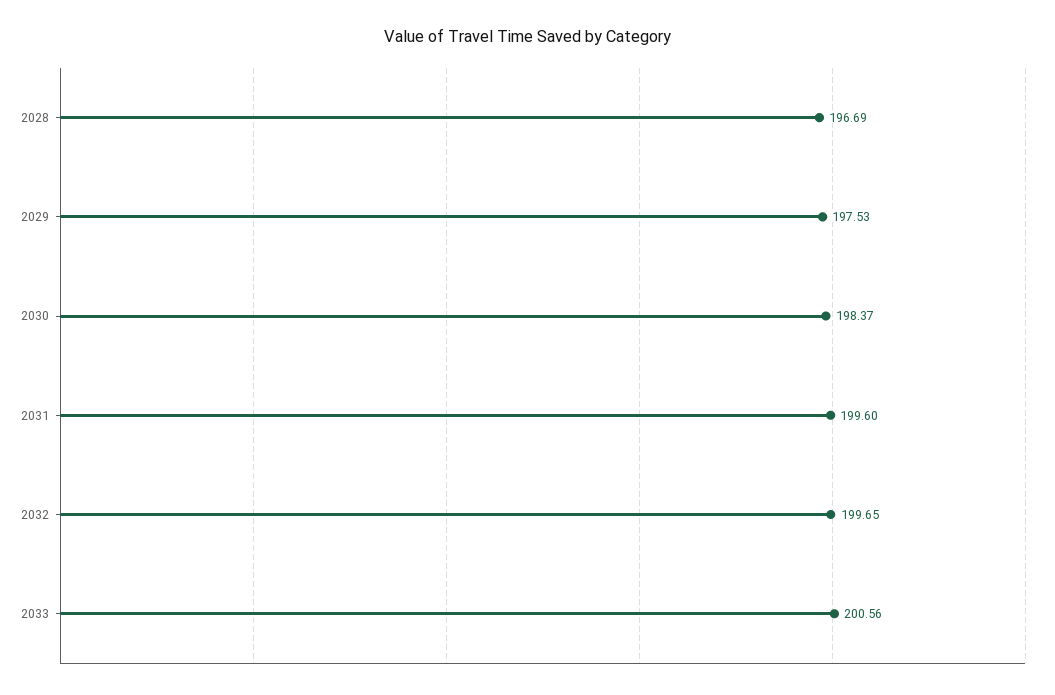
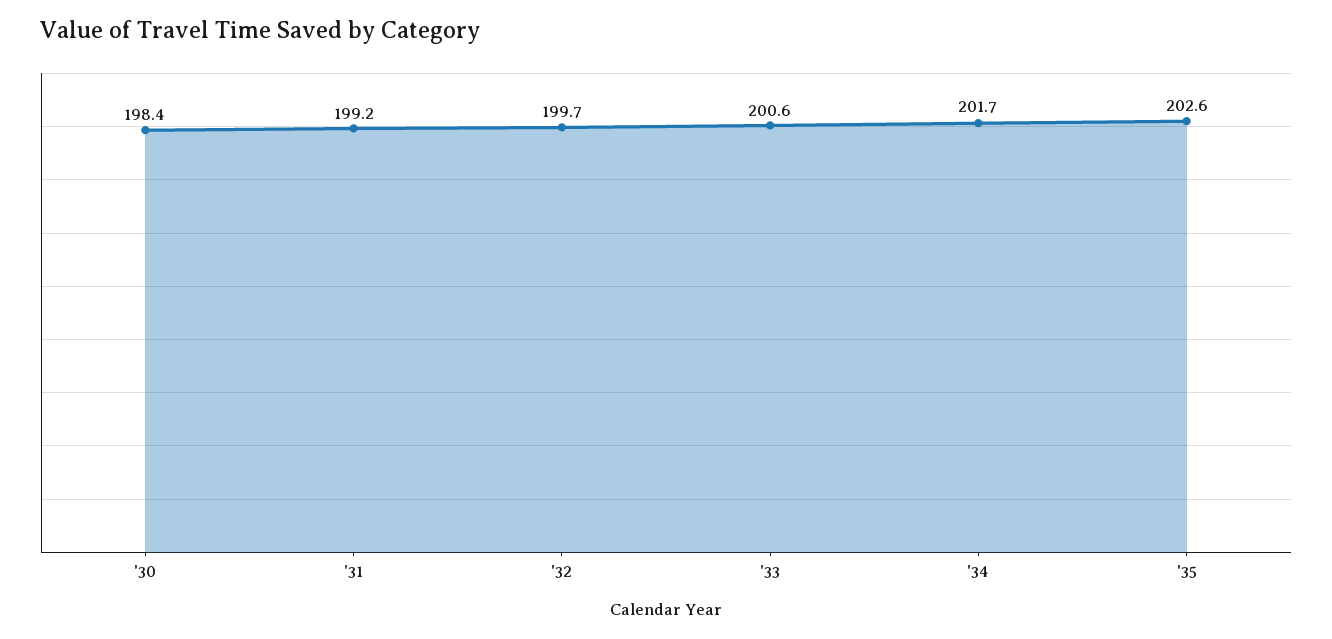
2028: 196.69 -> none
2029: 197.53 -> none
2031: 199.6 -> 199.2
'34: none -> 201.7
'35: none -> 202.6

